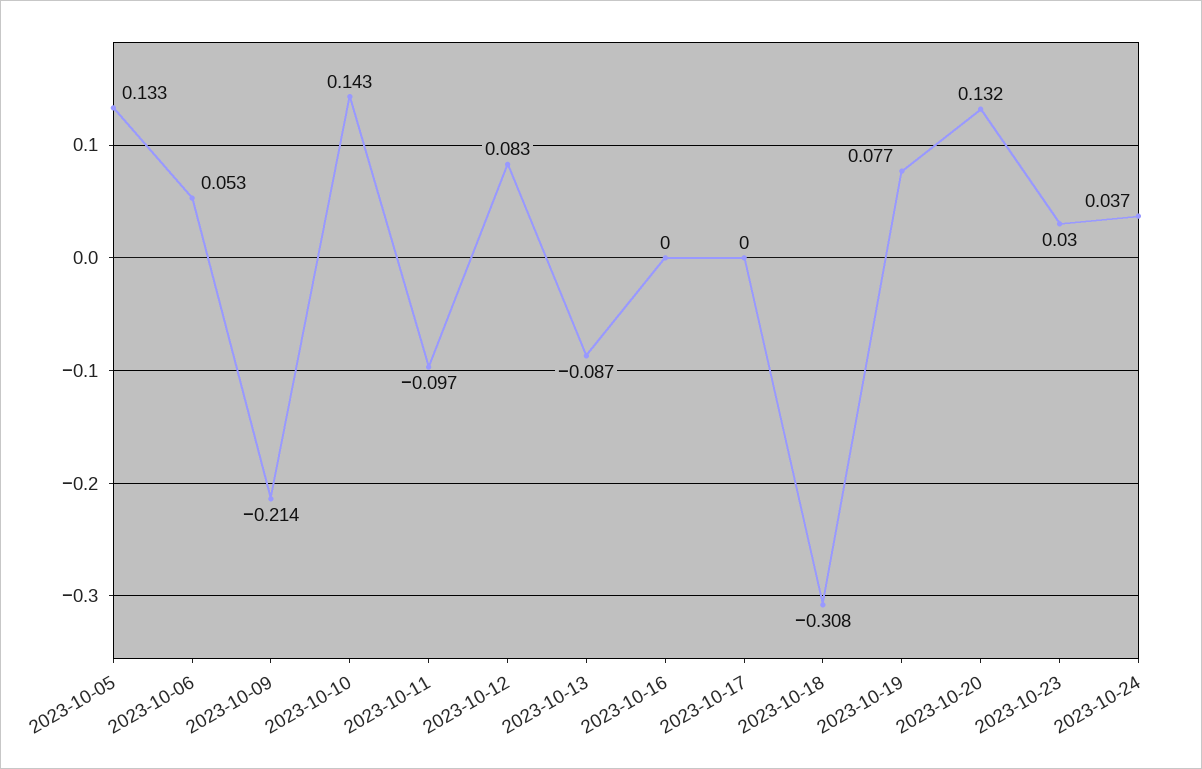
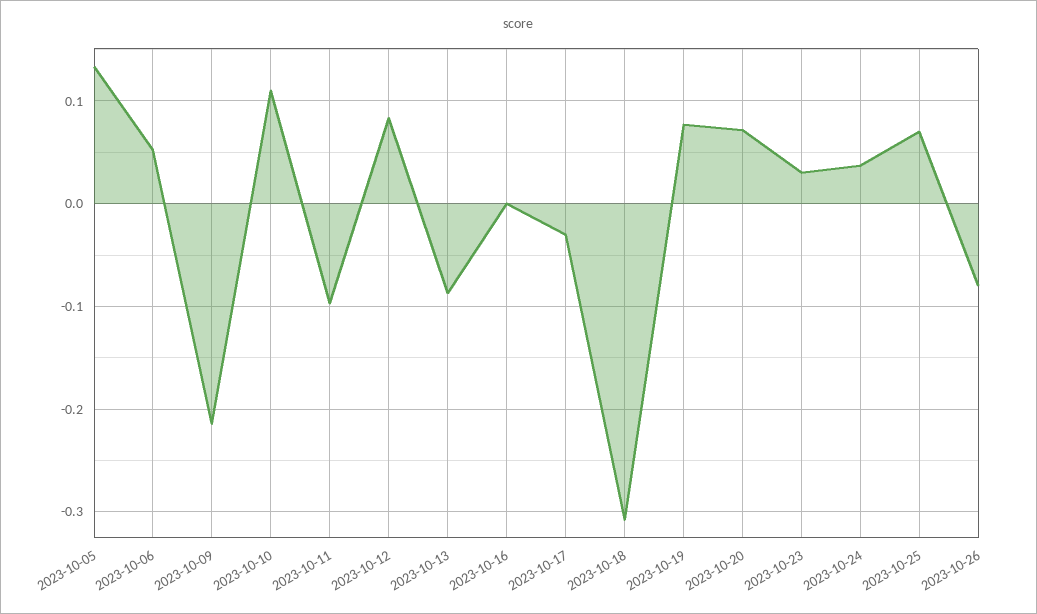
2023-10-10: 0.143 -> 0.11
2023-10-17: 0 -> -0.03
2023-10-20: 0.132 -> 0.07
2023-10-25: none -> 0.07
2023-10-26: none -> -0.08

